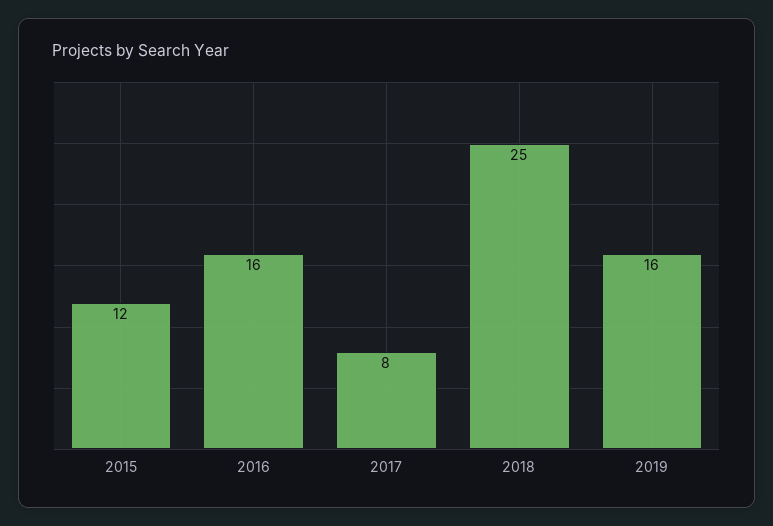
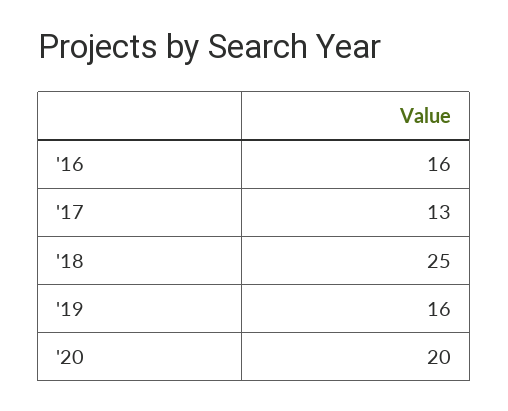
2015: 12 -> none
2017: 8 -> 13
'20: none -> 20

